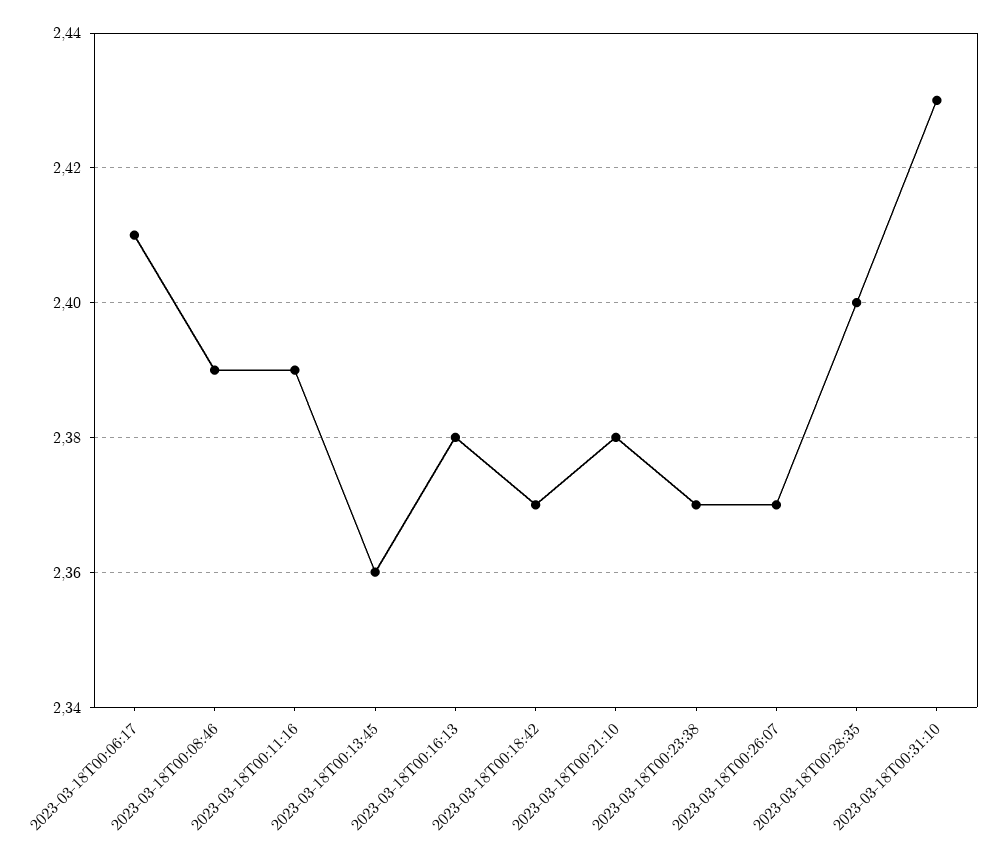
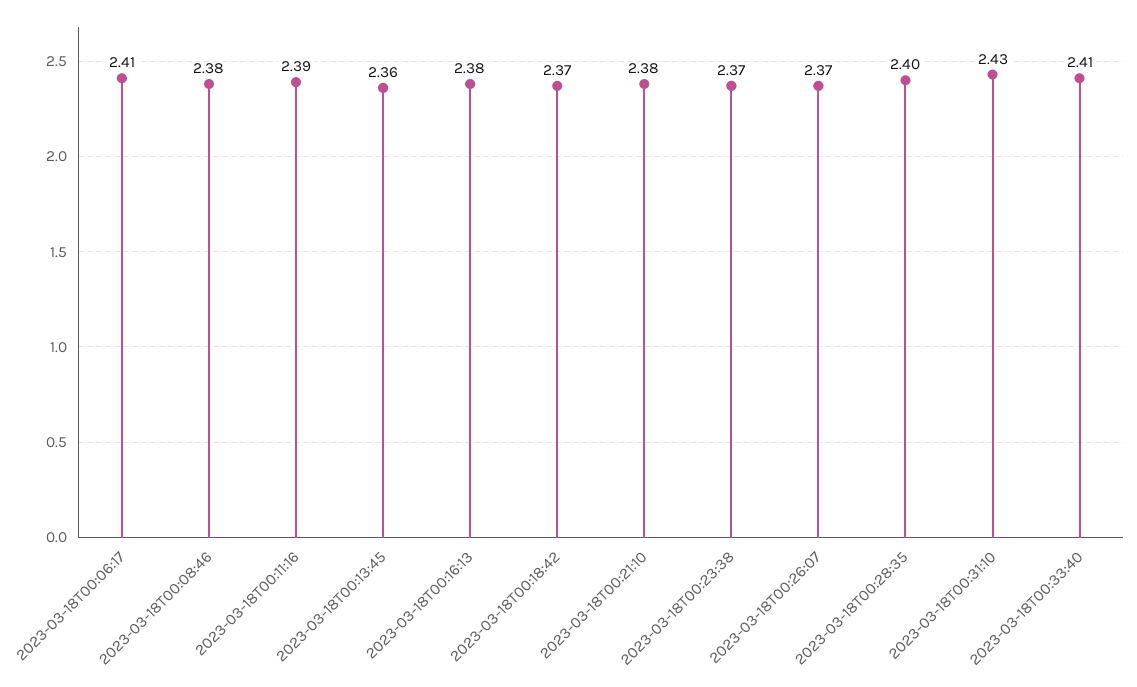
2023-03-18T00:08:46: 2.39 -> 2.38
2023-03-18T00:33:40: none -> 2.41

